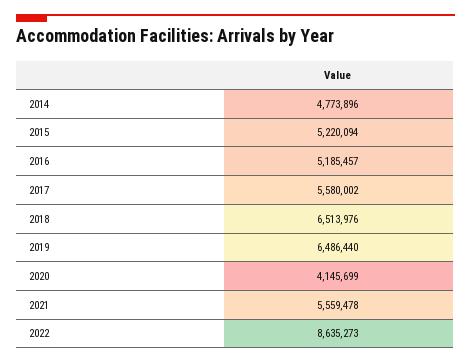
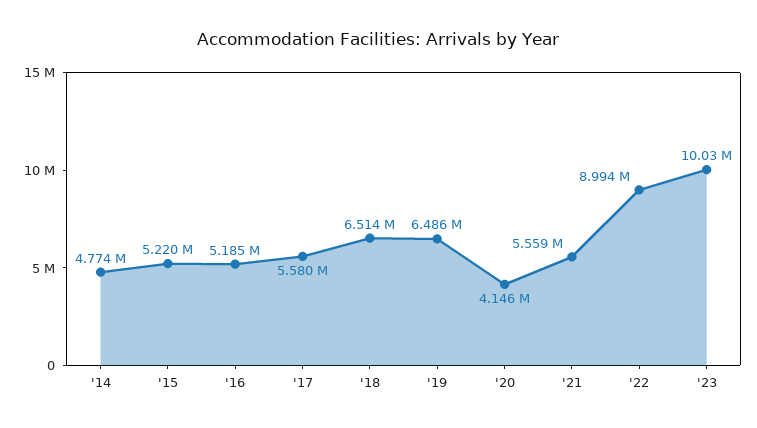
2022: 8635273 -> 8994000
'23: none -> 10030000

